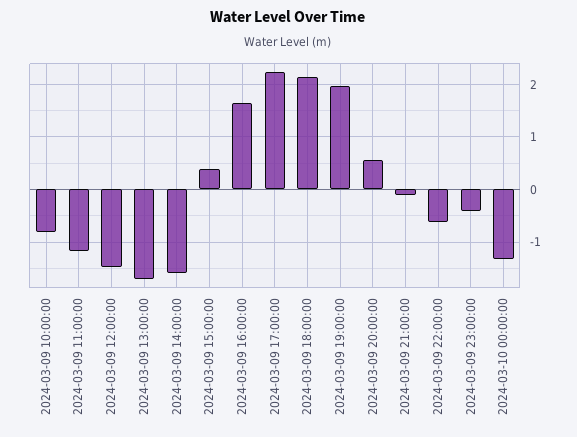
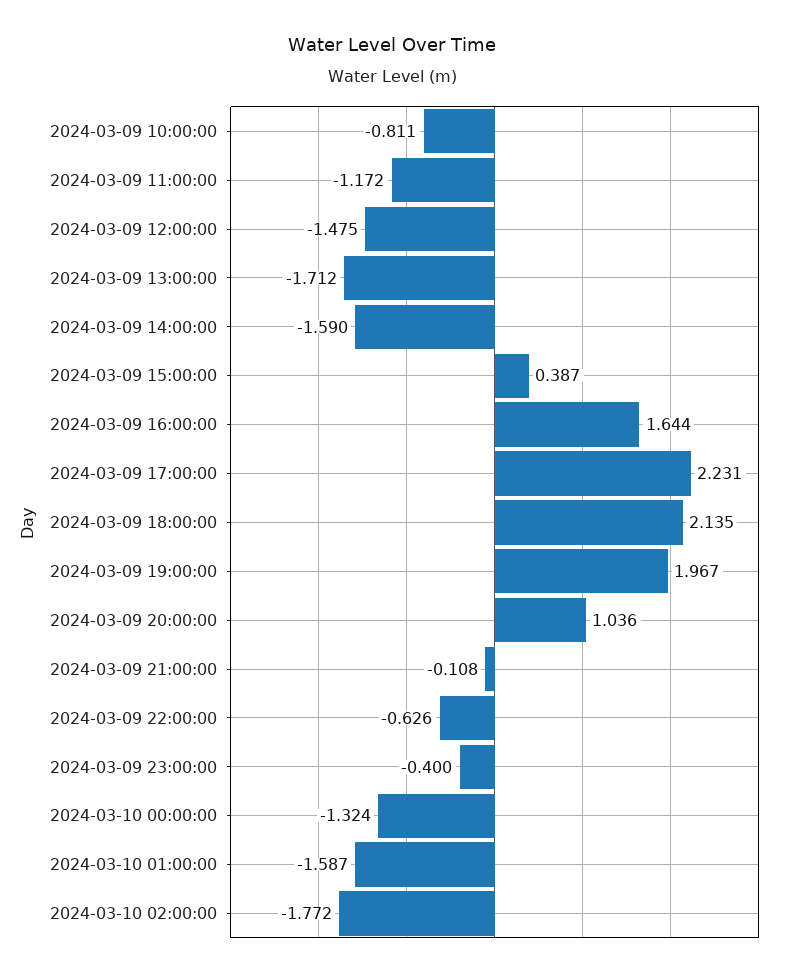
2024-03-09 20:00:00: 0.6 -> 1.036
2024-03-10 01:00:00: none -> -1.587
2024-03-10 02:00:00: none -> -1.772

